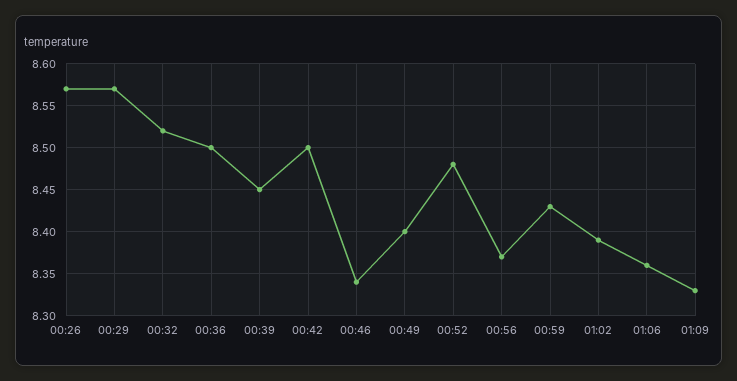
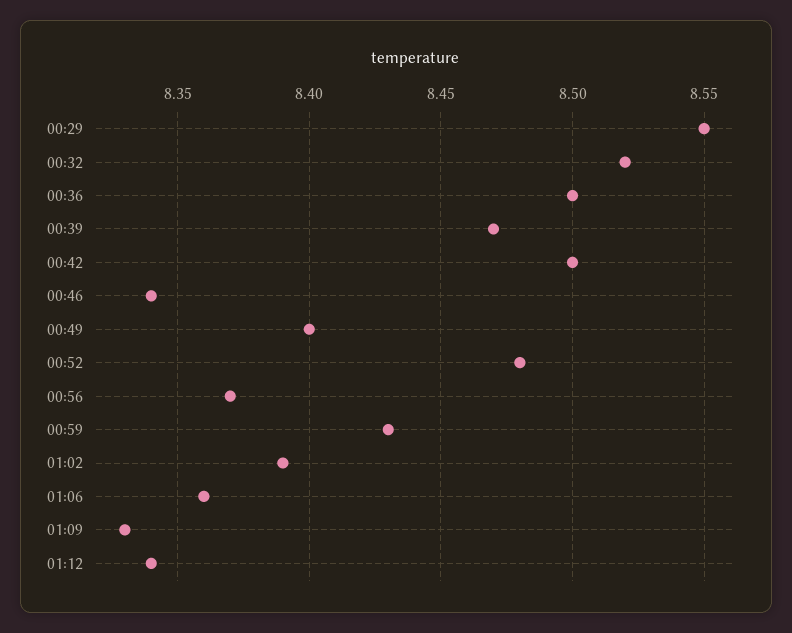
00:26: 8.57 -> none
00:29: 8.57 -> 8.55
00:39: 8.45 -> 8.47
01:12: none -> 8.34

